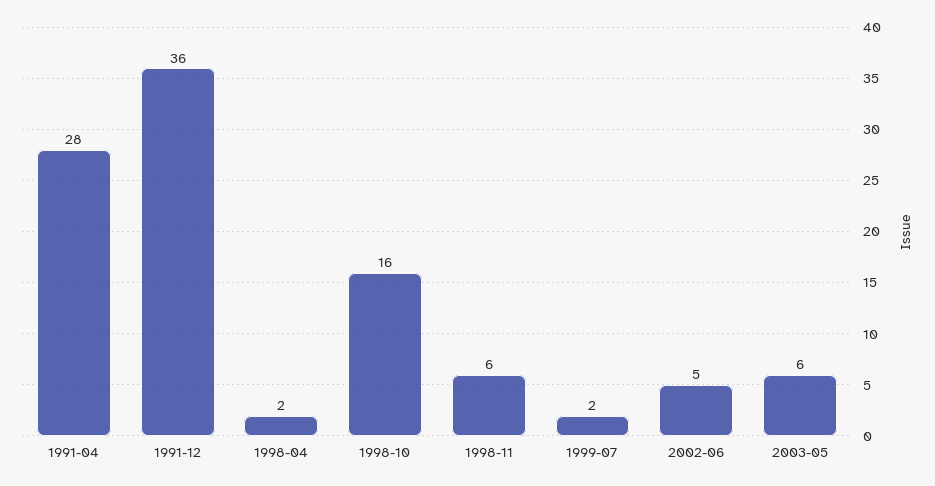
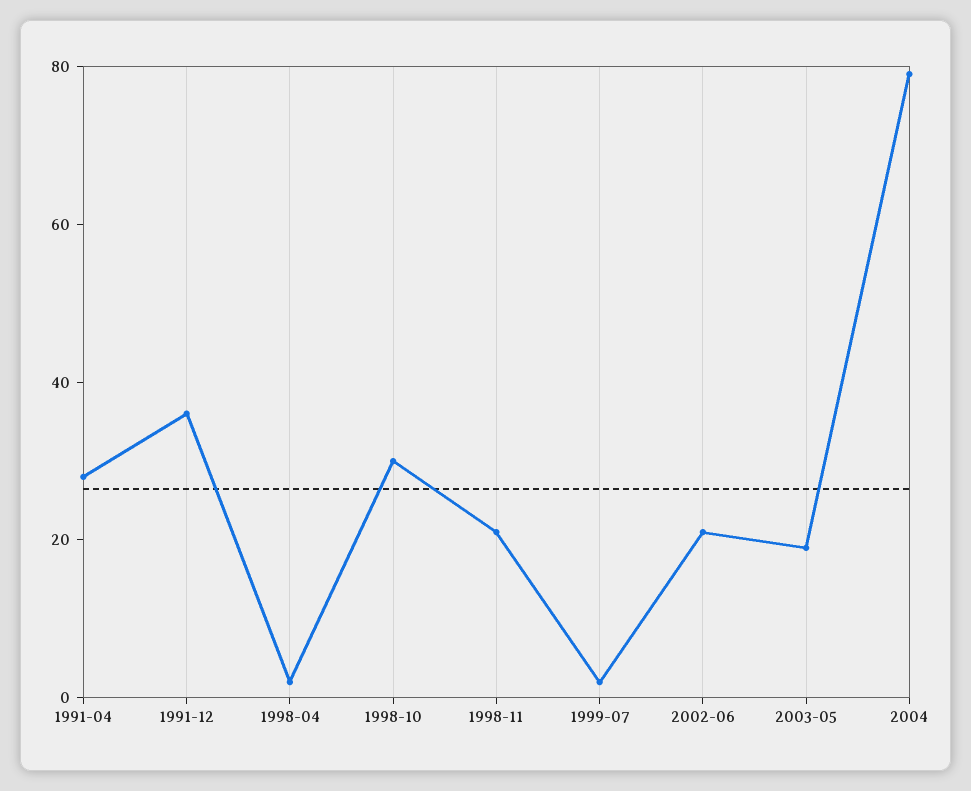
1998-10: 16 -> 30
1998-11: 6 -> 20
2002-06: 5 -> 20
2003-05: 6 -> 20
2004: none -> 80

